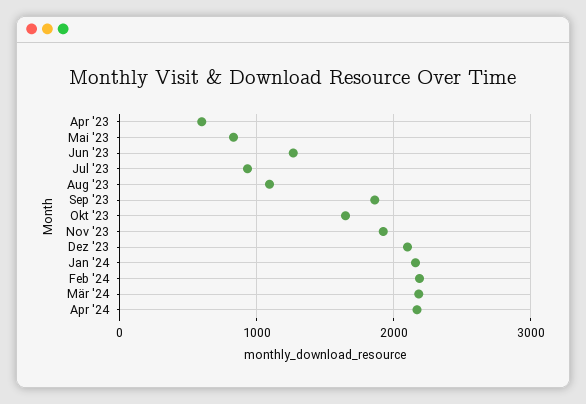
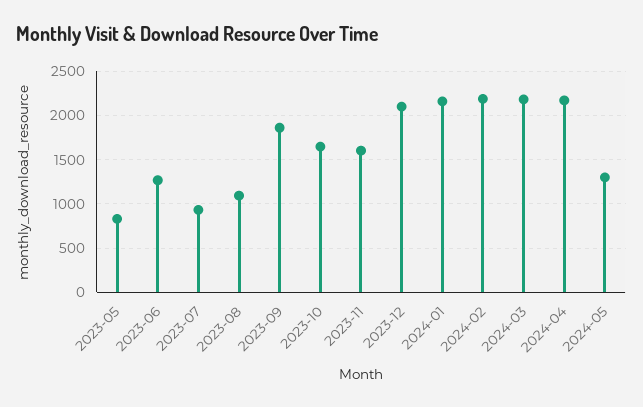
Apr '23: 600 -> none
Nov '23: 1900 -> 1600
2024-05: none -> 1300

